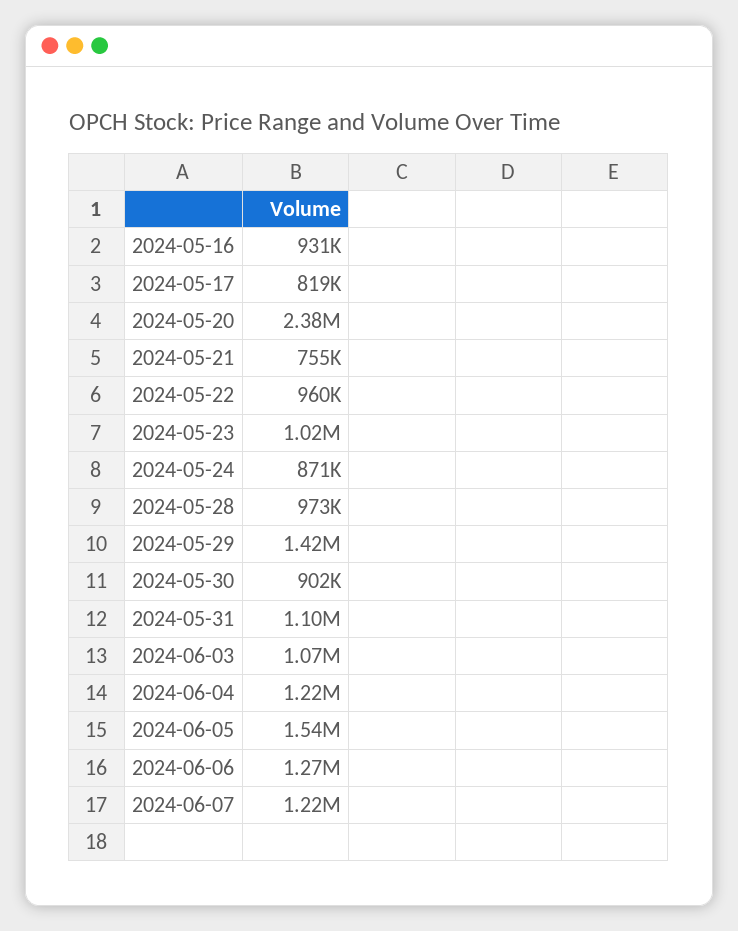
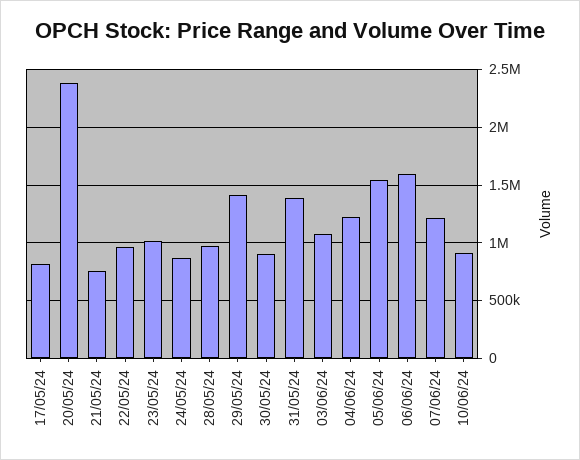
2024-05-16: 931000 -> none
2024-05-31: 1100000 -> 1400000
2024-06-06: 1270000 -> 1600000
10/06/24: none -> 900000

